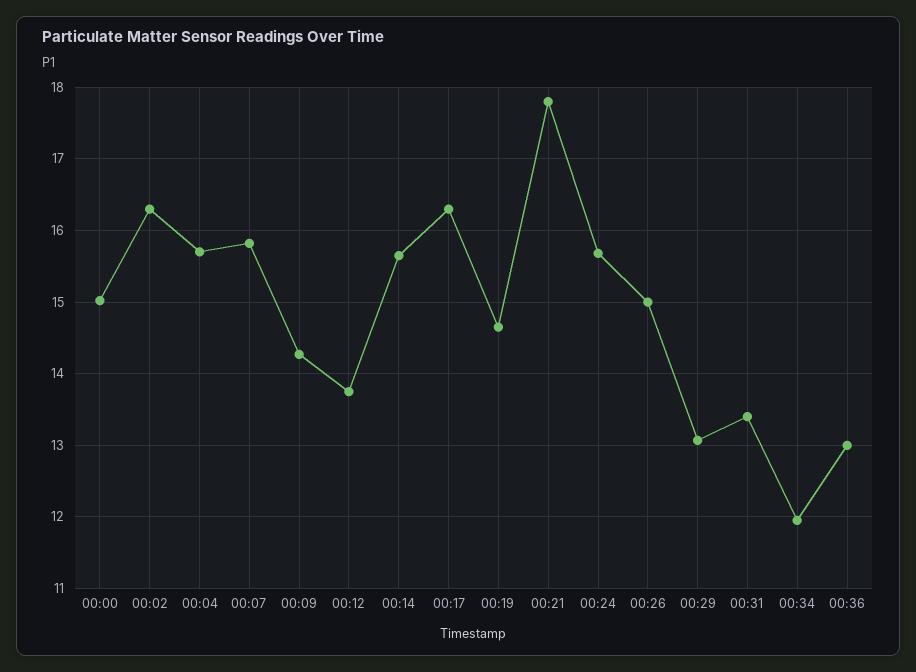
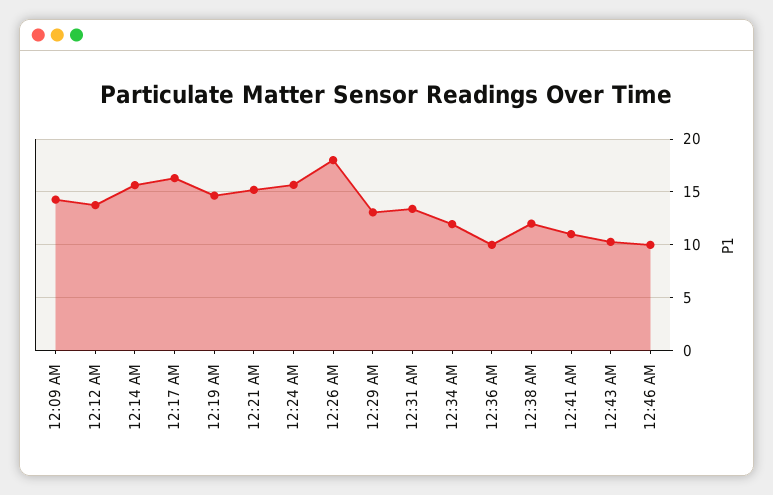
00:00: 15 -> none
00:02: 16.3 -> none
00:04: 15.7 -> none
00:07: 15.8 -> none
00:21: 17.8 -> 15
00:26: 15 -> 18
00:36: 13 -> 10
12:38 AM: none -> 12
12:41 AM: none -> 11
12:43 AM: none -> 10
12:46 AM: none -> 10

